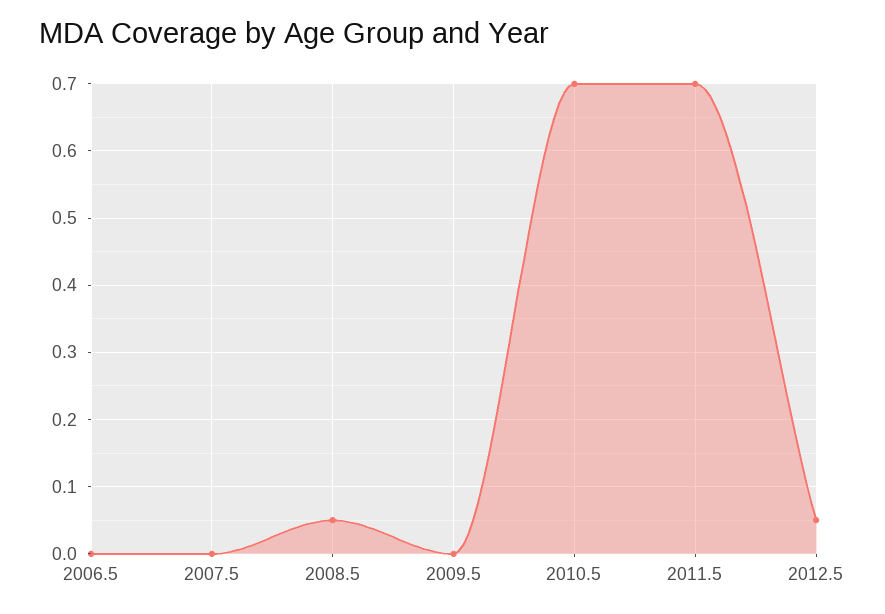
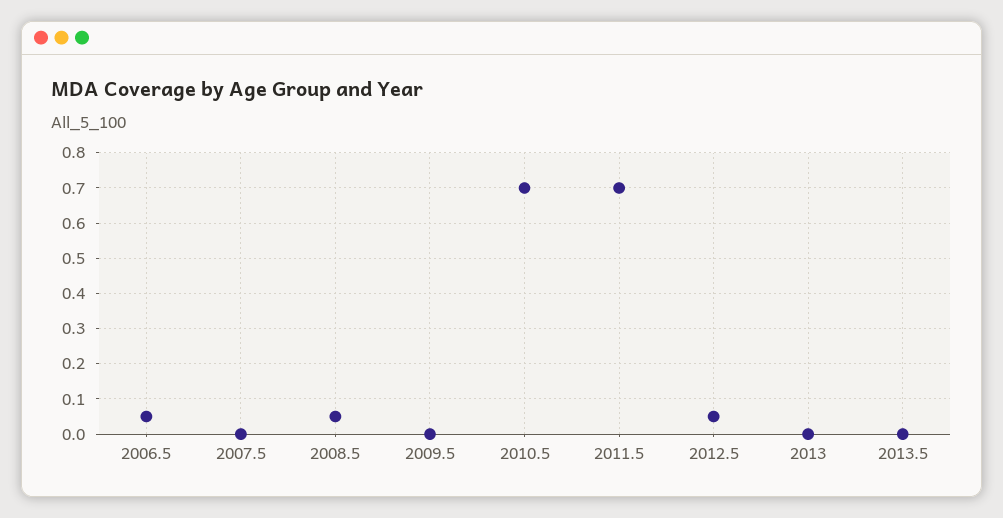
2006.5: 0 -> 0.05
2013: none -> 0
2013.5: none -> 0

